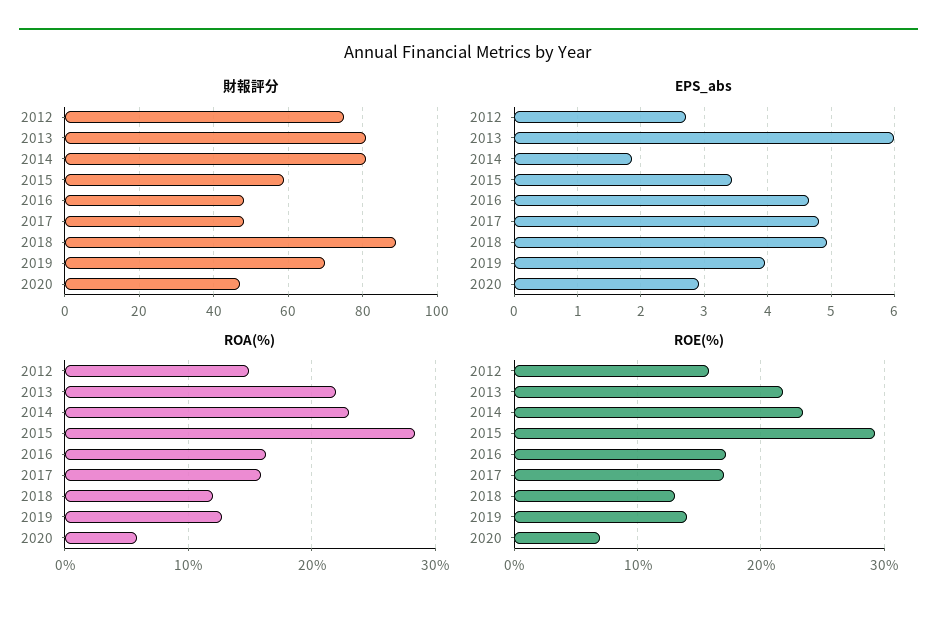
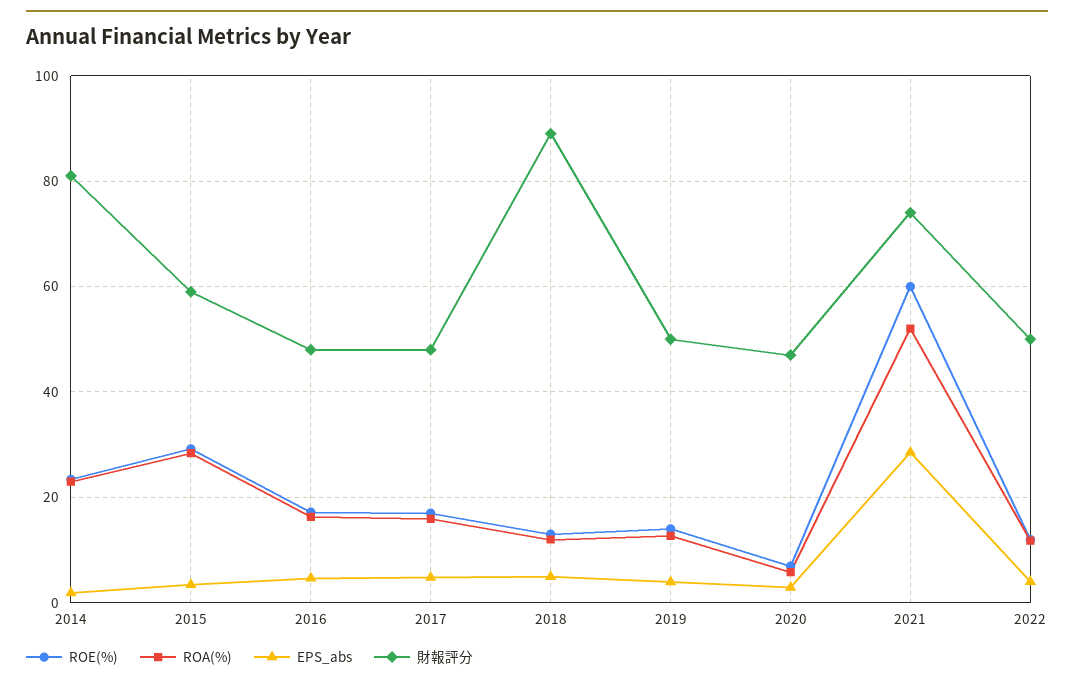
財報評分, 2012: 75 -> none
財報評分, 2013: 80 -> none
財報評分, 2019: 70 -> 50
EPS_abs, 2012: 2.7 -> none
EPS_abs, 2013: 6 -> none
ROA(%), 2012: 15 -> none
ROA(%), 2013: 22 -> none
ROE(%), 2012: 16 -> none
ROE(%), 2013: 22 -> none
ROE(%), 2021: none -> 60
ROA(%), 2021: none -> 52
EPS_abs, 2021: none -> 28
財報評分, 2021: none -> 74
ROE(%), 2022: none -> 12
ROA(%), 2022: none -> 12
EPS_abs, 2022: none -> 4
財報評分, 2022: none -> 50

